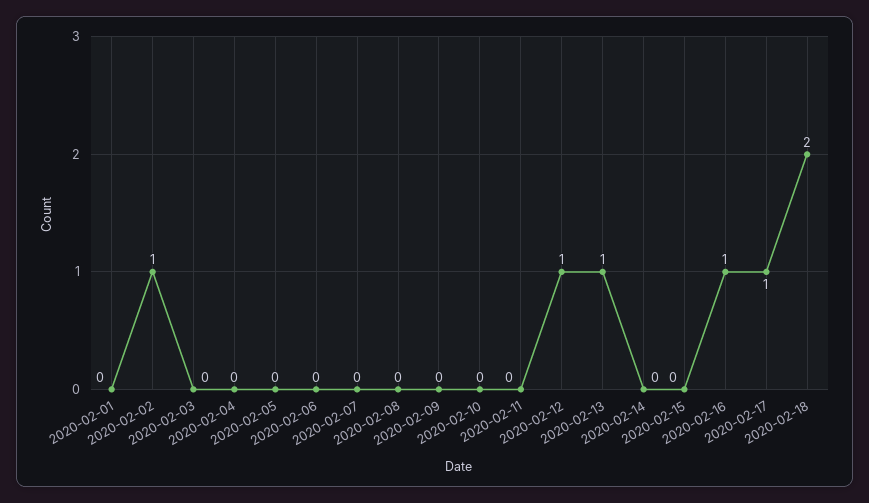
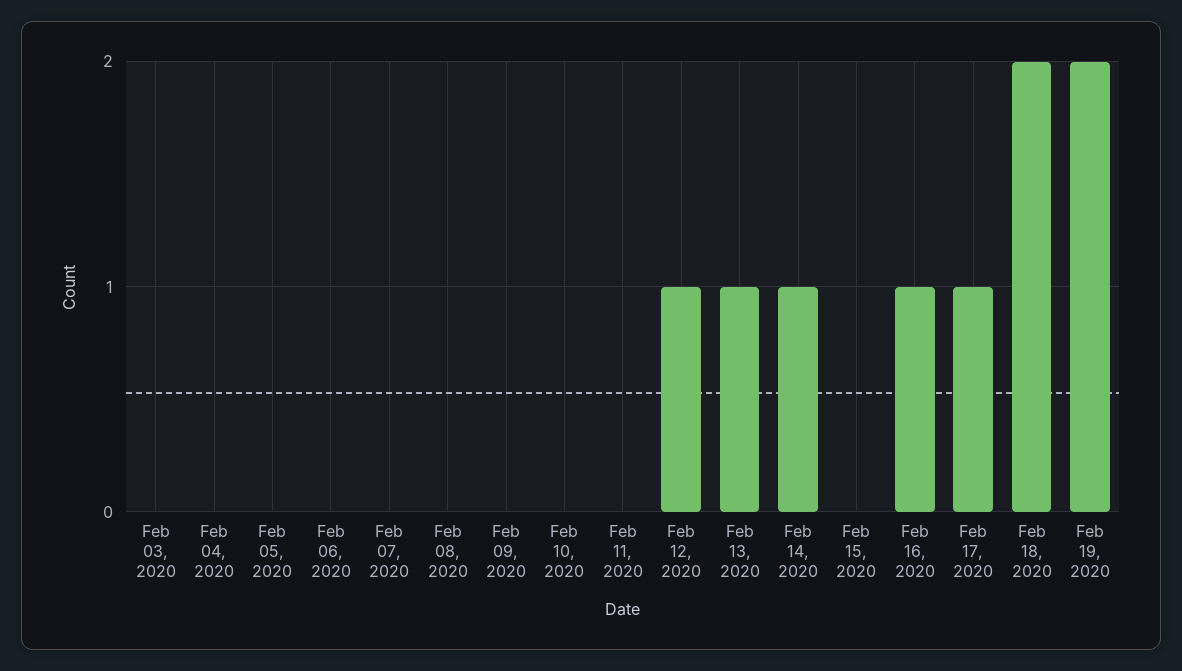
2020-02-01: 0 -> none
2020-02-02: 1 -> none
2020-02-14: 0 -> 1
Feb 19, 2020: none -> 2

